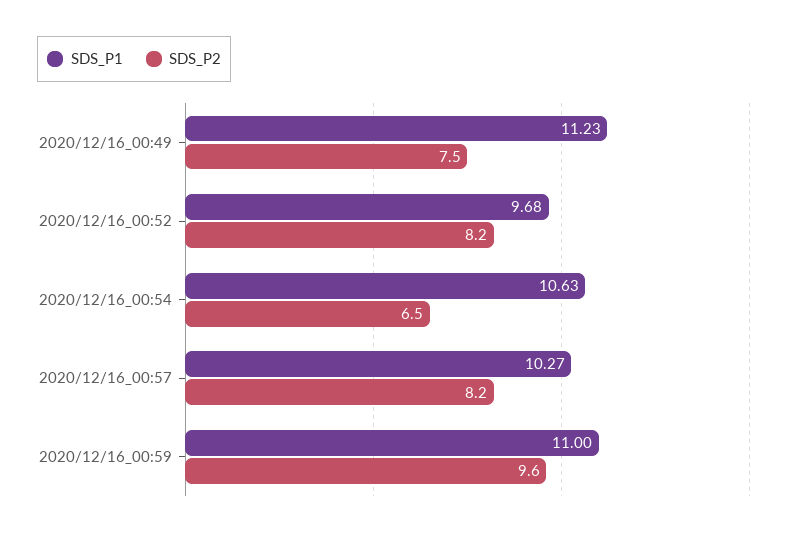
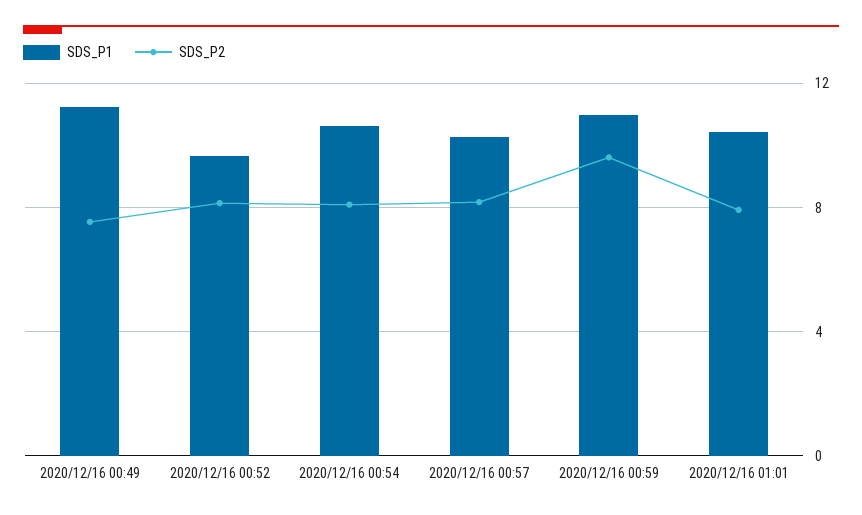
SDS_P2, 2020/12/16_00:54: 6.5 -> 8
SDS_P1, 2020/12/16 01:01: none -> 10.5
SDS_P2, 2020/12/16 01:01: none -> 8

